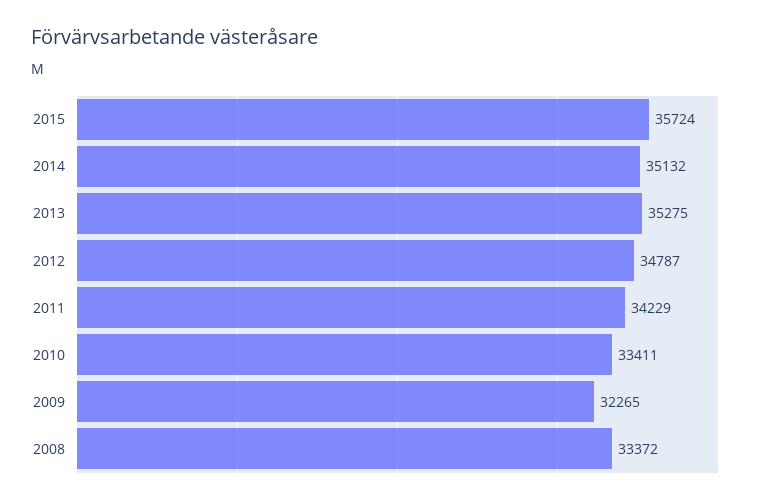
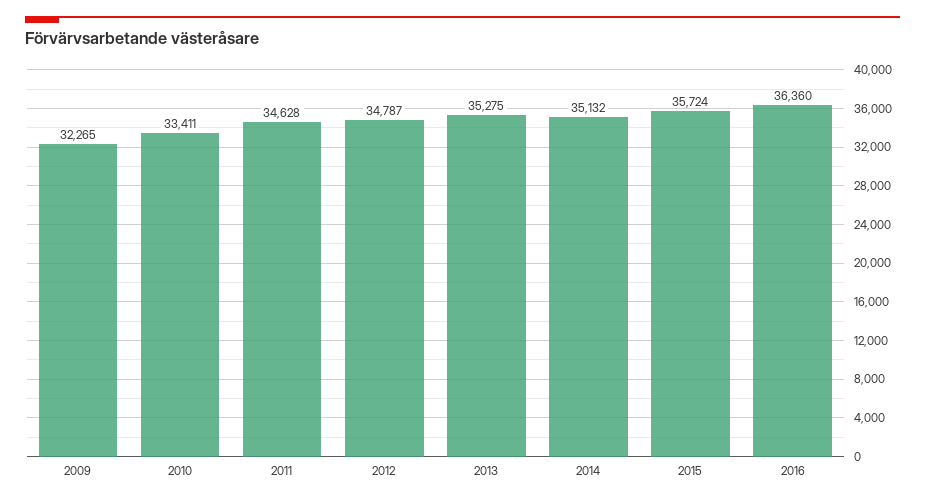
2011: 34229 -> 34628
2008: 33372 -> none
2016: none -> 36360

